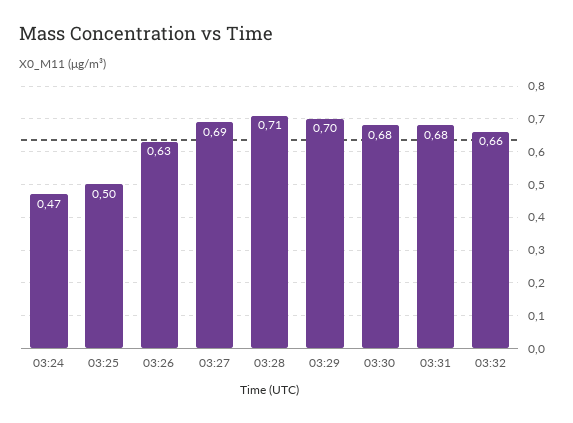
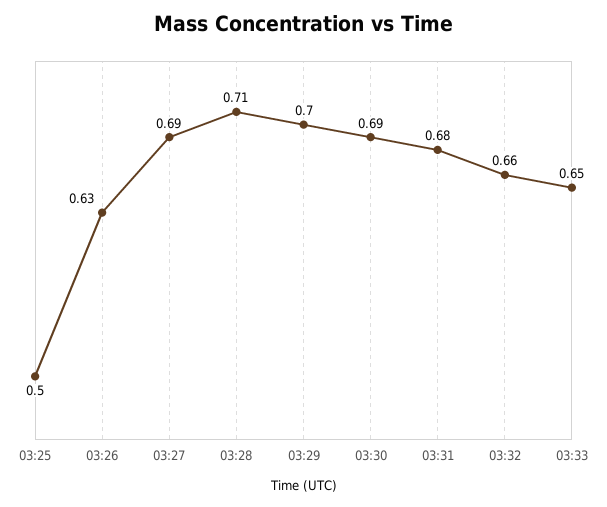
03:24: 0.47 -> none
03:30: 0.68 -> 0.69
03:33: none -> 0.65

